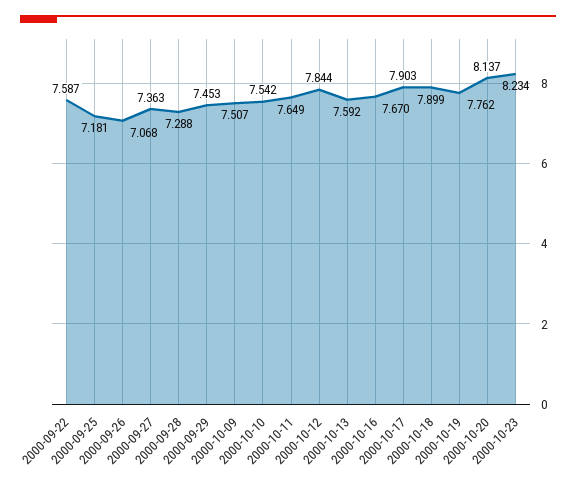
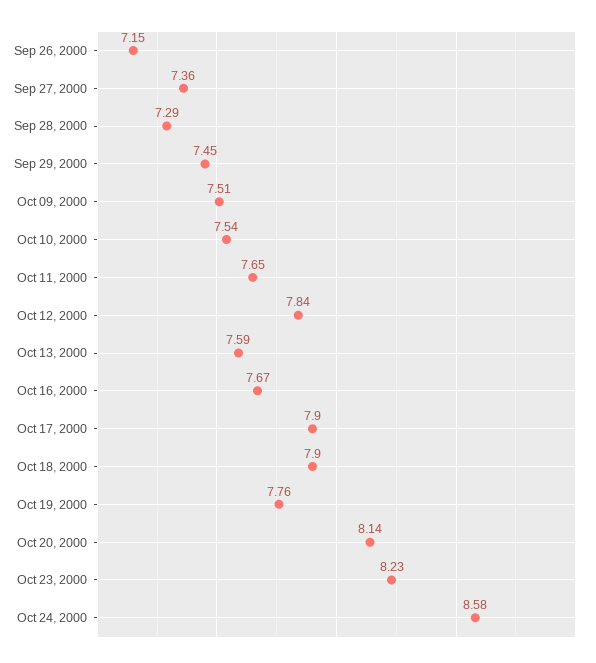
2000-09-22: 7.587 -> none
2000-09-25: 7.181 -> none
2000-09-26: 7.068 -> 7.15
Oct 24, 2000: none -> 8.58

